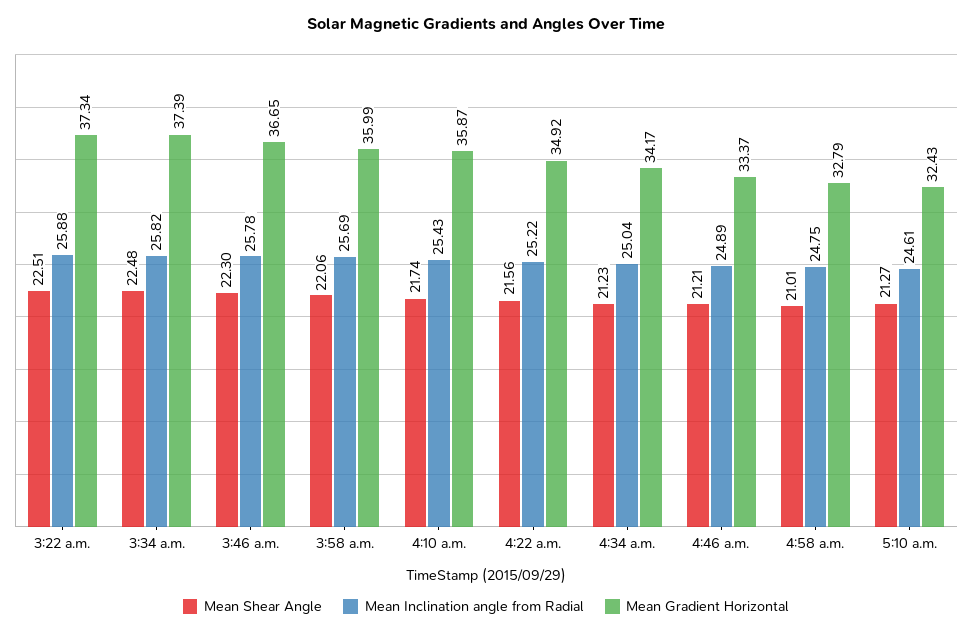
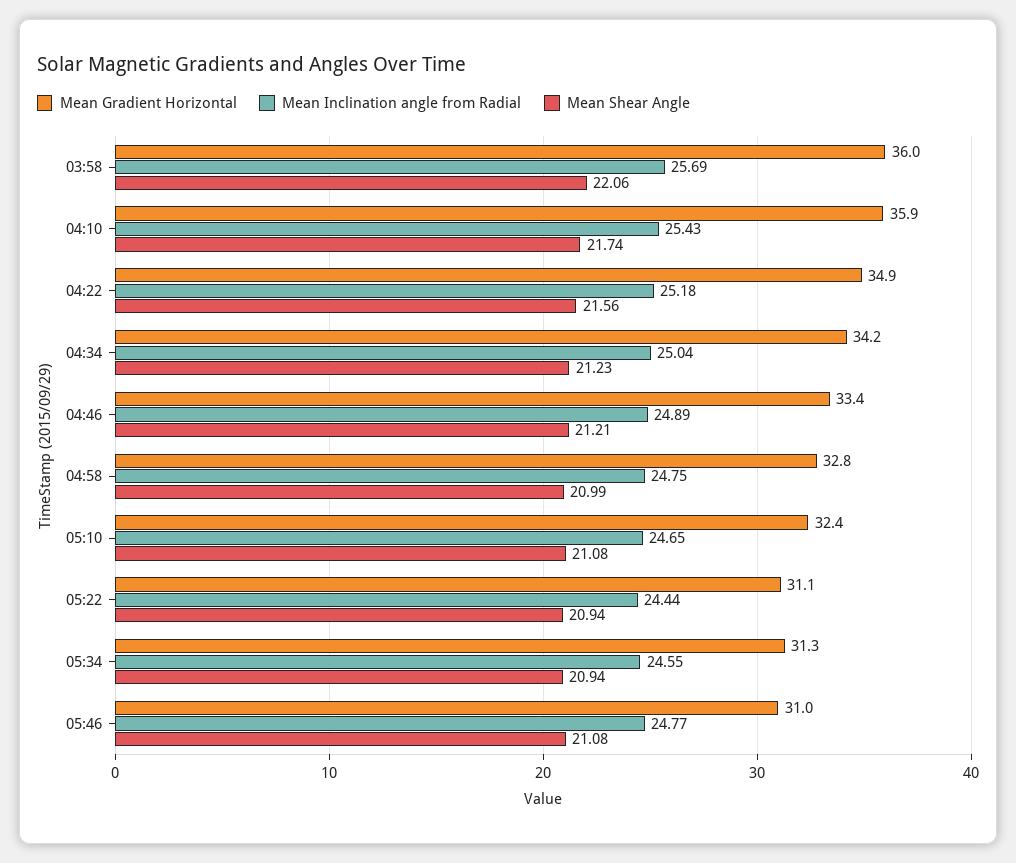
Mean Shear Angle, 3:22 a.m.: 22.51 -> none
Mean Inclination angle from Radial, 3:22 a.m.: 25.88 -> none
Mean Gradient Horizontal, 3:22 a.m.: 37.34 -> none
Mean Shear Angle, 3:34 a.m.: 22.48 -> none
Mean Inclination angle from Radial, 3:34 a.m.: 25.82 -> none
Mean Gradient Horizontal, 3:34 a.m.: 37.39 -> none
Mean Shear Angle, 3:46 a.m.: 22.3 -> none
Mean Inclination angle from Radial, 3:46 a.m.: 25.78 -> none
Mean Gradient Horizontal, 3:46 a.m.: 36.65 -> none
Mean Inclination angle from Radial, 4:22 a.m.: 25.22 -> 25.18
Mean Shear Angle, 4:58 a.m.: 21.01 -> 20.99
Mean Shear Angle, 5:10 a.m.: 21.27 -> 21.08
Mean Inclination angle from Radial, 5:10 a.m.: 24.61 -> 24.65
Mean Gradient Horizontal, 05:22: none -> 31.1
Mean Inclination angle from Radial, 05:22: none -> 24.44
Mean Shear Angle, 05:22: none -> 20.94
Mean Gradient Horizontal, 05:34: none -> 31.3
Mean Inclination angle from Radial, 05:34: none -> 24.55
Mean Shear Angle, 05:34: none -> 20.94
Mean Gradient Horizontal, 05:46: none -> 31
Mean Inclination angle from Radial, 05:46: none -> 24.77
Mean Shear Angle, 05:46: none -> 21.08

